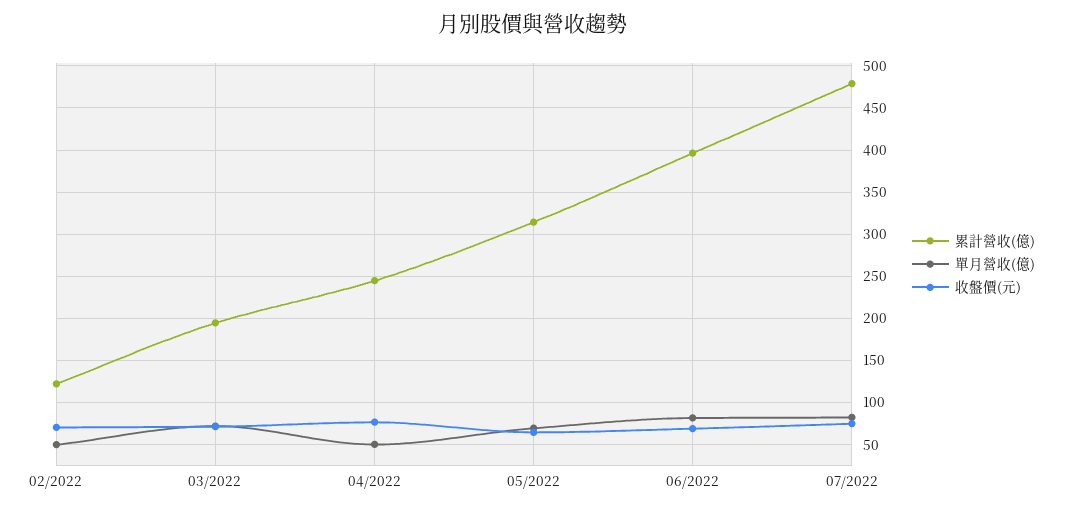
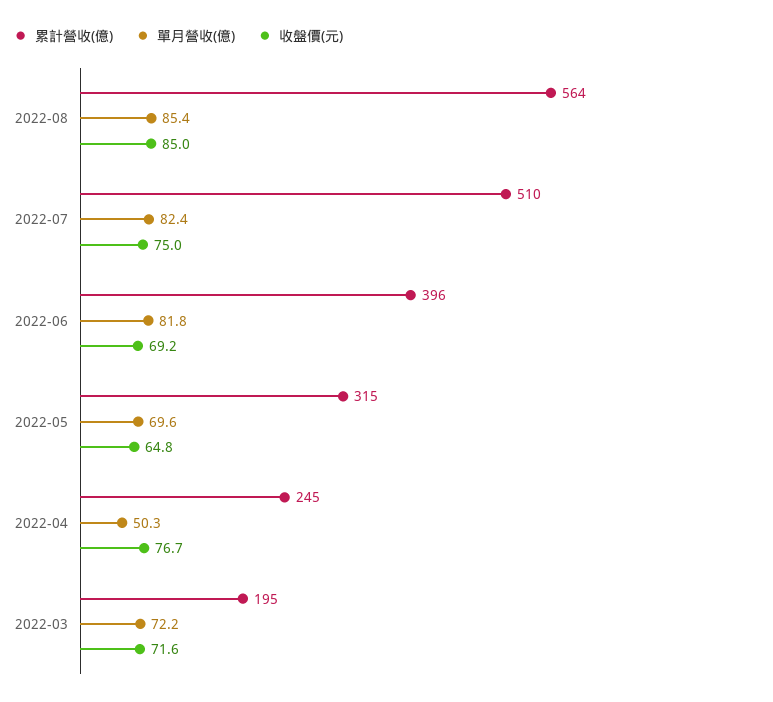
累計營收(億), 02/2022: 120 -> none
單月營收(億), 02/2022: 50 -> none
收盤價(元), 02/2022: 70 -> none
累計營收(億), 07/2022: 480 -> 510
累計營收(億), 2022-08: none -> 564
單月營收(億), 2022-08: none -> 85.4
收盤價(元), 2022-08: none -> 85

